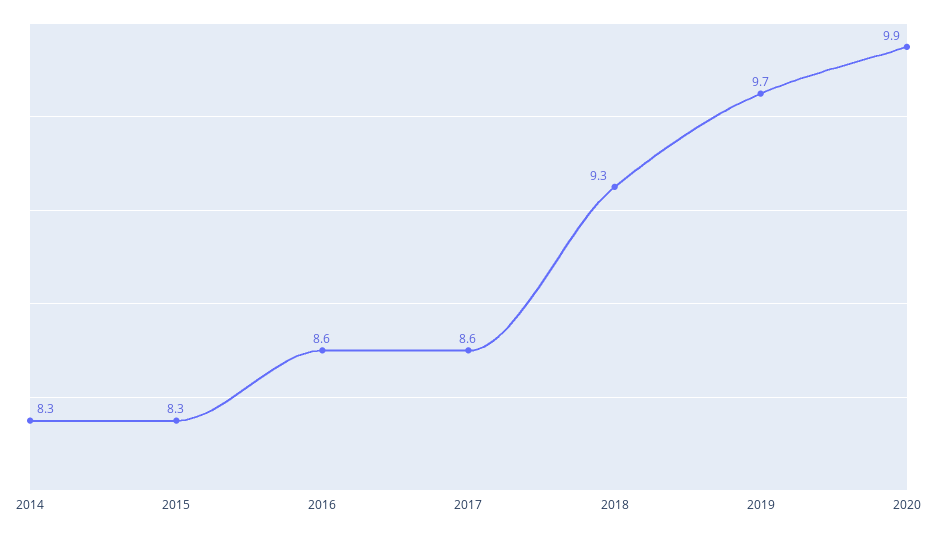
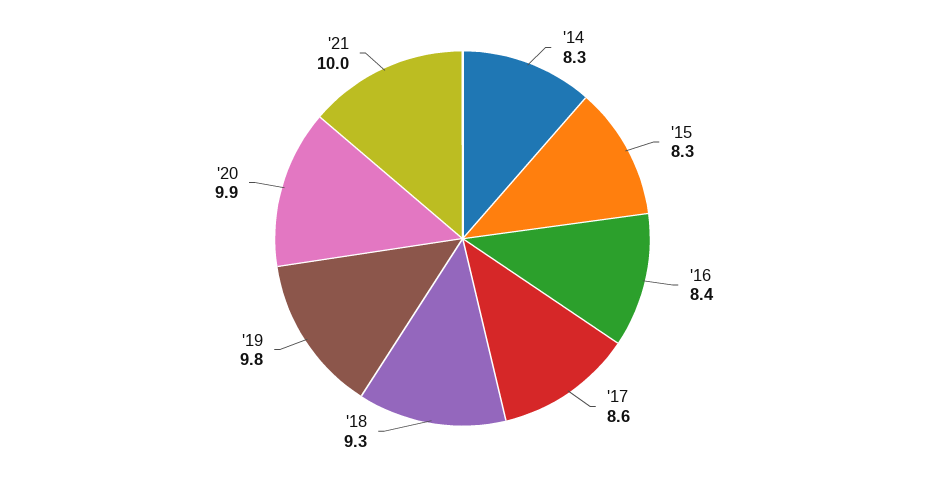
2016: 8.6 -> 8.4
2019: 9.7 -> 9.8
'21: none -> 10

